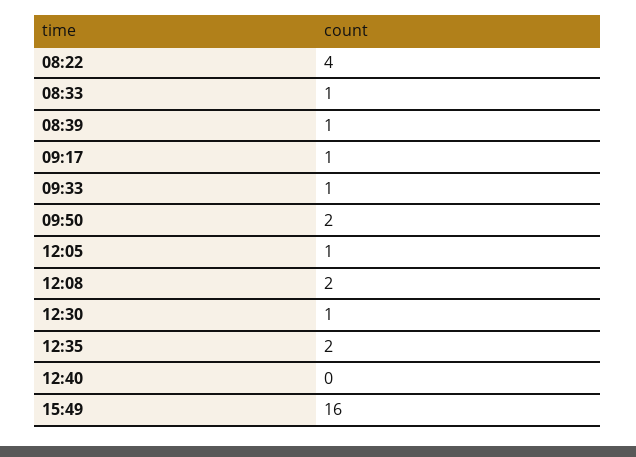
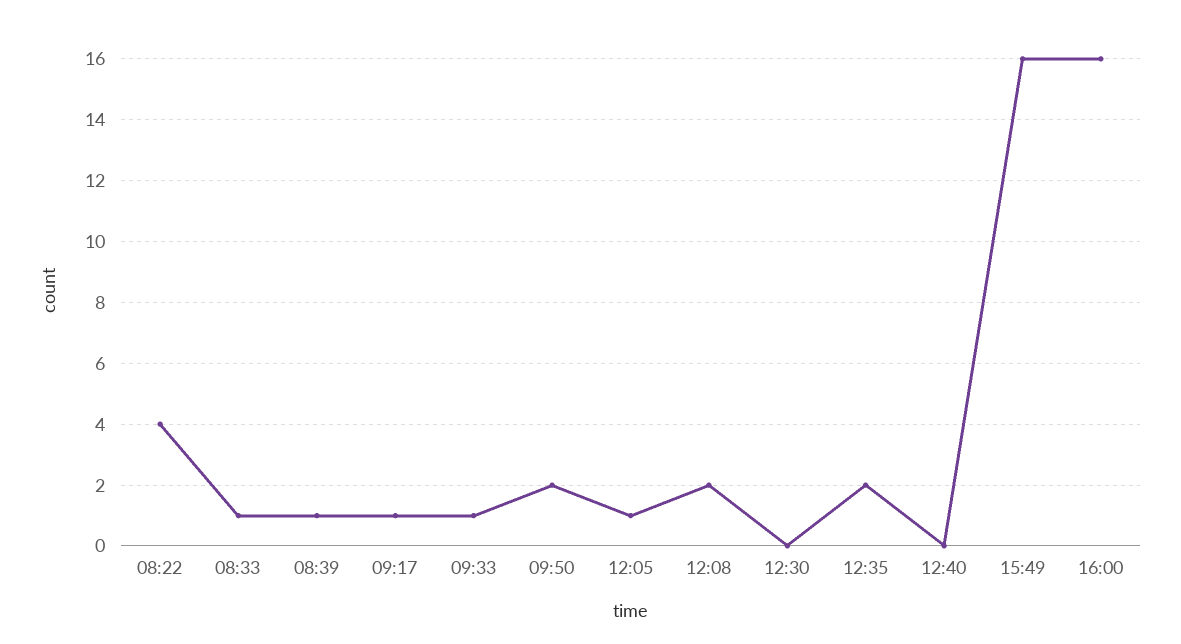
12:30: 1 -> 0
16:00: none -> 16

